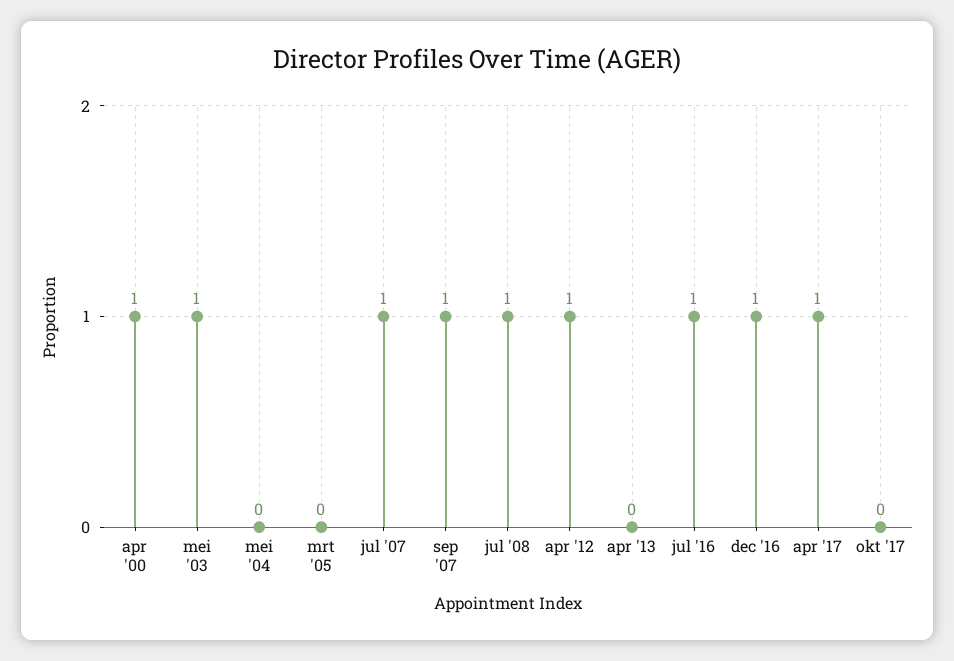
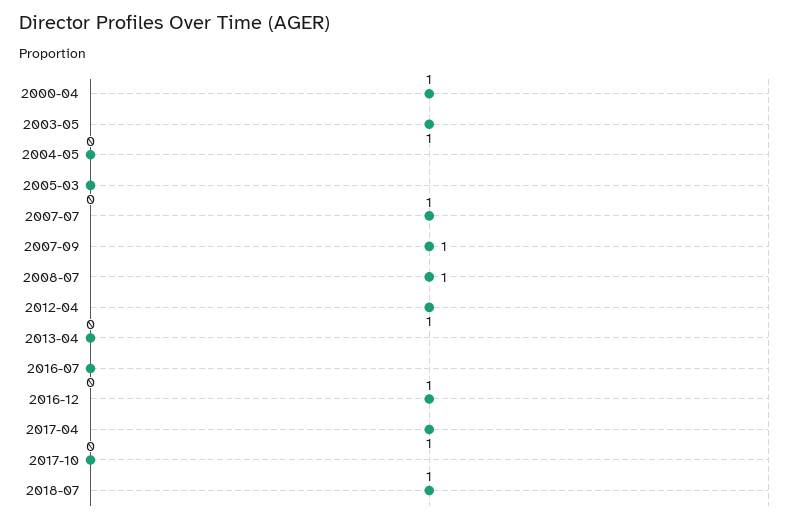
jul '16: 1 -> 0
2018-07: none -> 1

